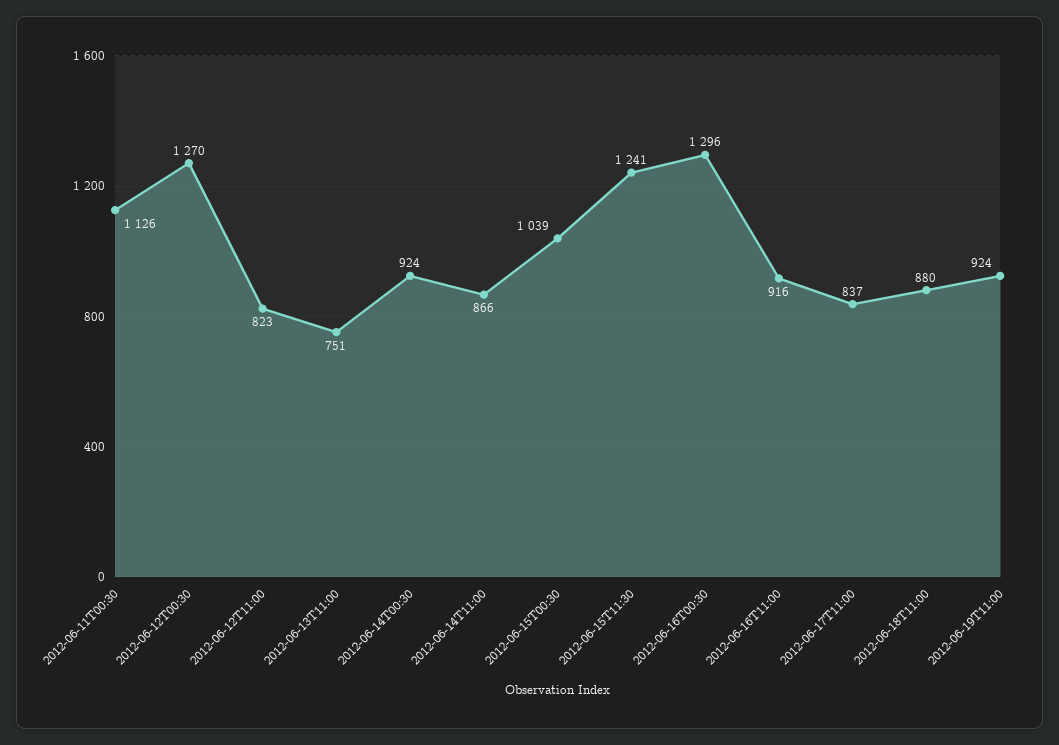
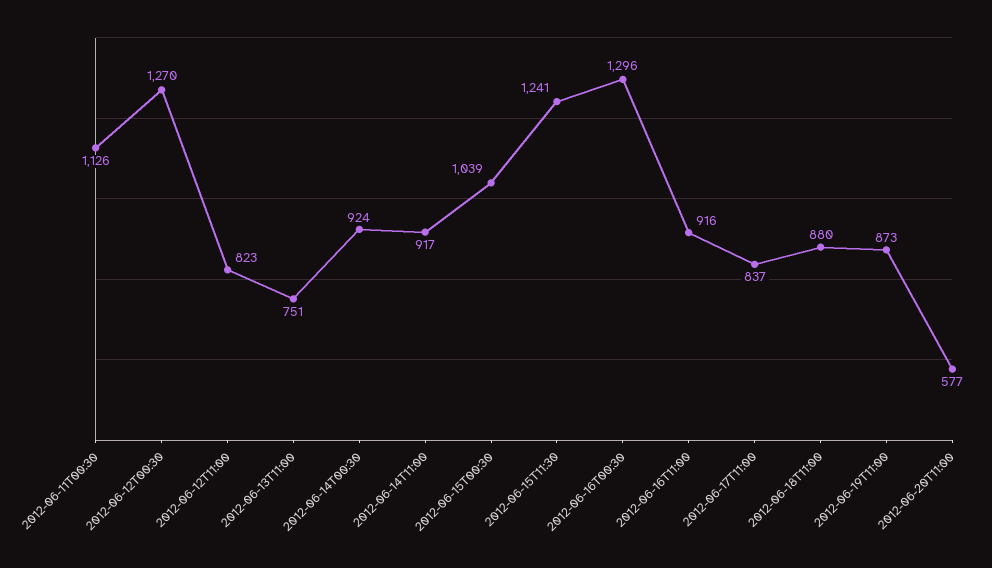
2012-06-14T11:00: 866 -> 917
2012-06-19T11:00: 924 -> 873
2012-06-20T11:00: none -> 577

